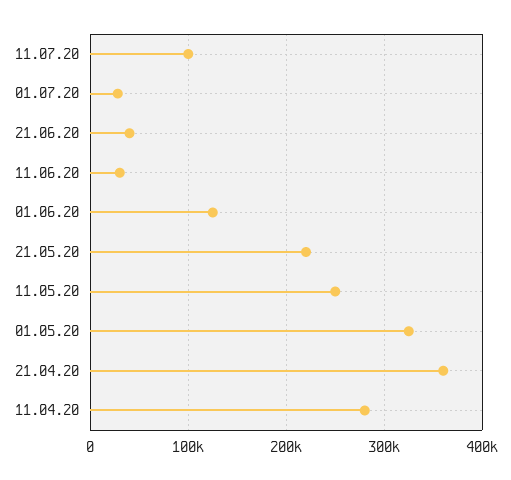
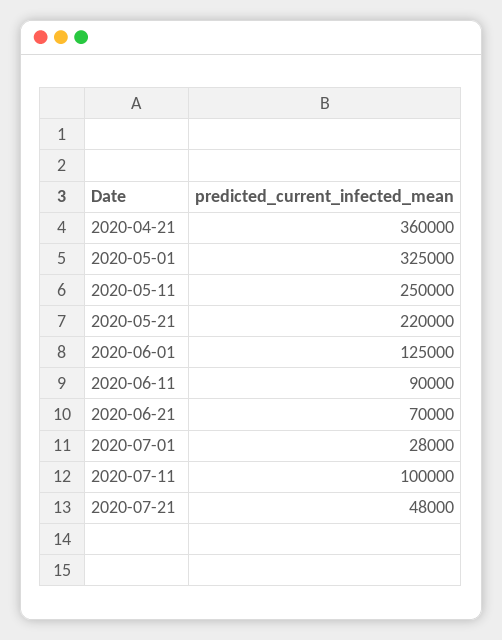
21.06.20: 40000 -> 70000
11.06.20: 30000 -> 90000
11.04.20: 280000 -> none
2020-07-21: none -> 48000

